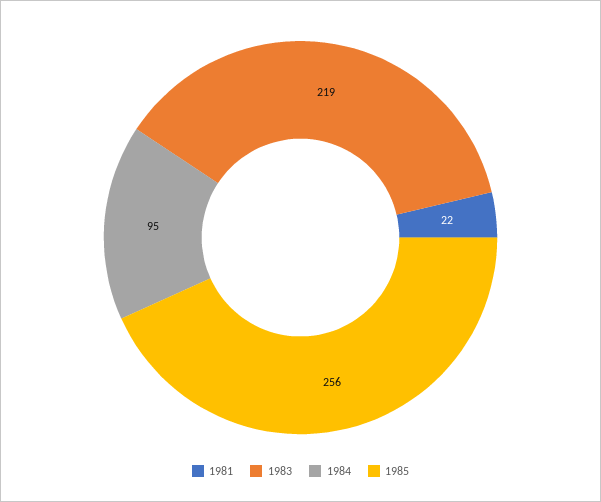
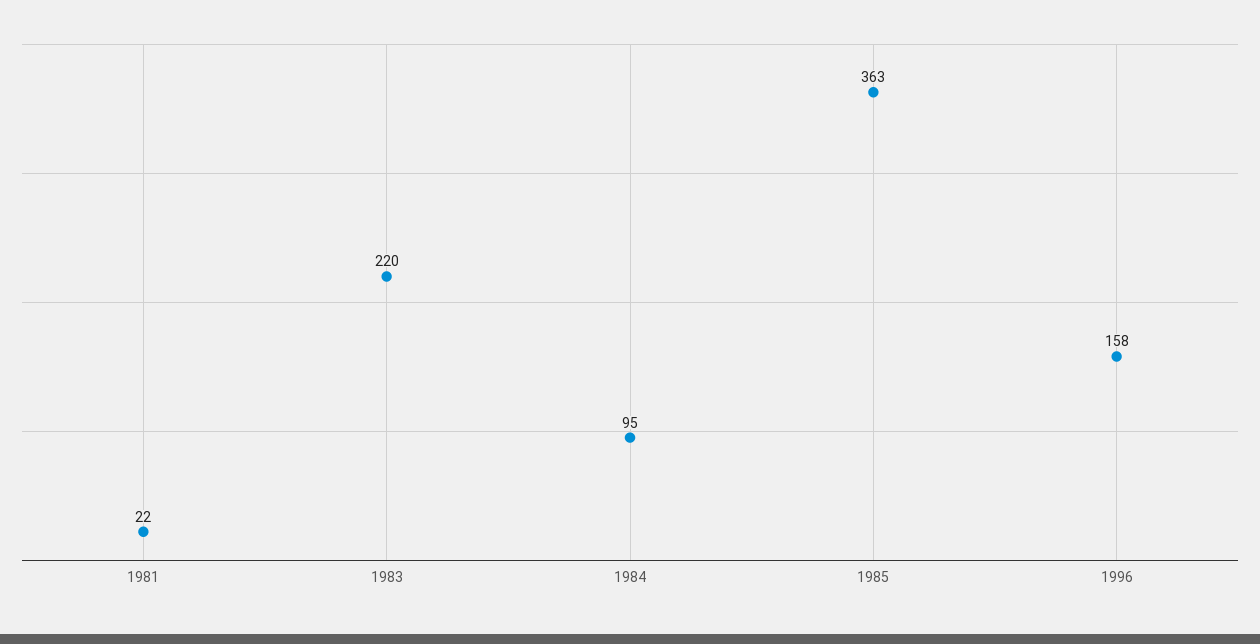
1983: 219 -> 220
1985: 256 -> 363
1996: none -> 158

